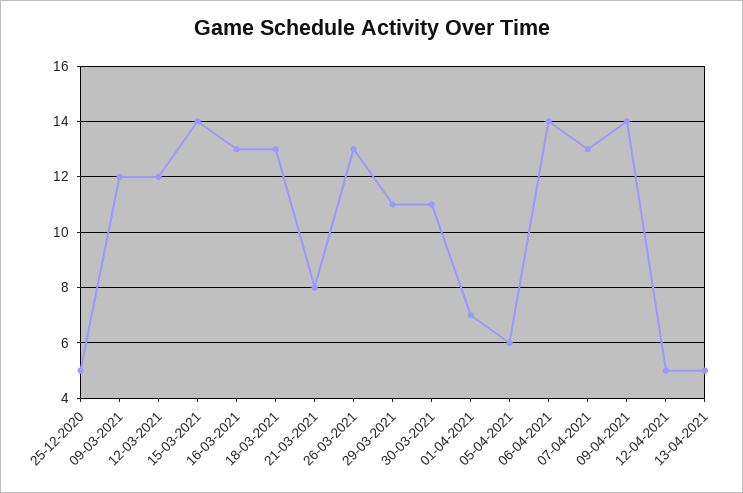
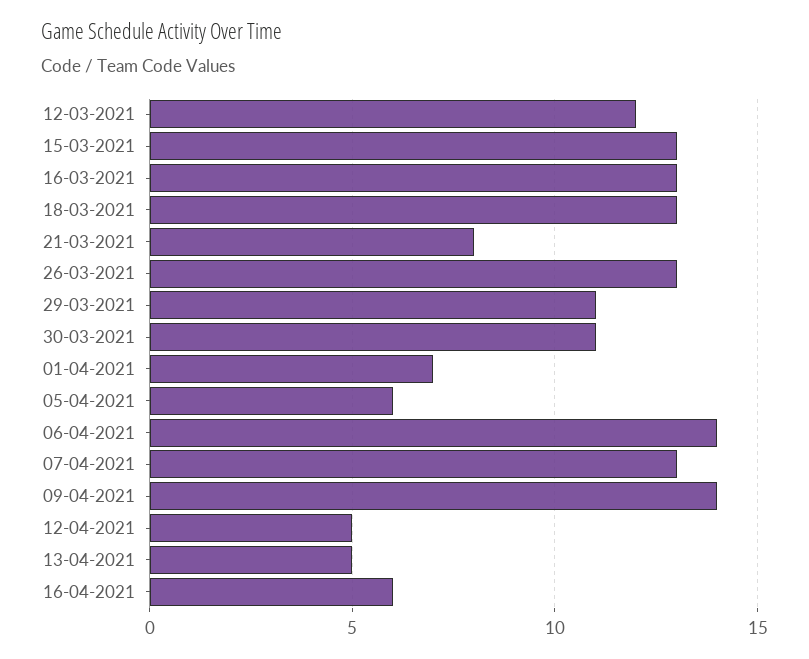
25-12-2020: 5 -> none
09-03-2021: 12 -> none
15-03-2021: 14 -> 13
16-04-2021: none -> 6

